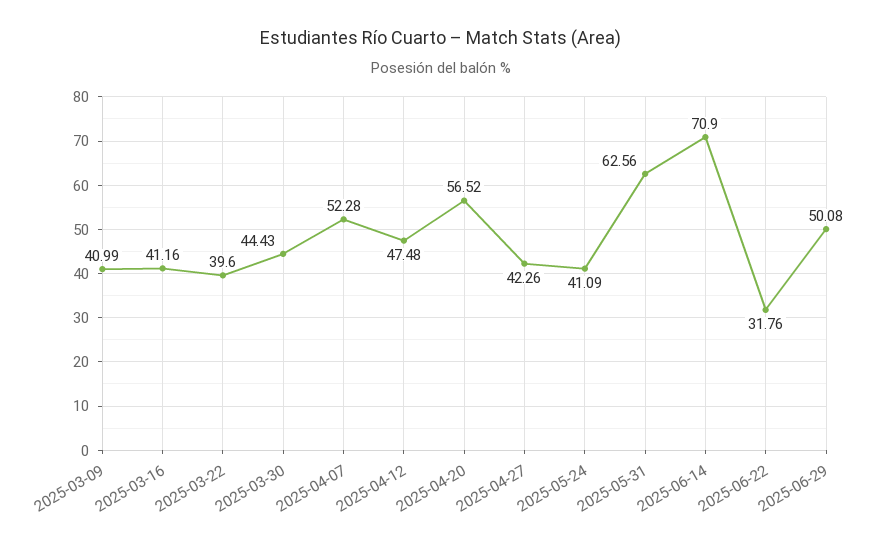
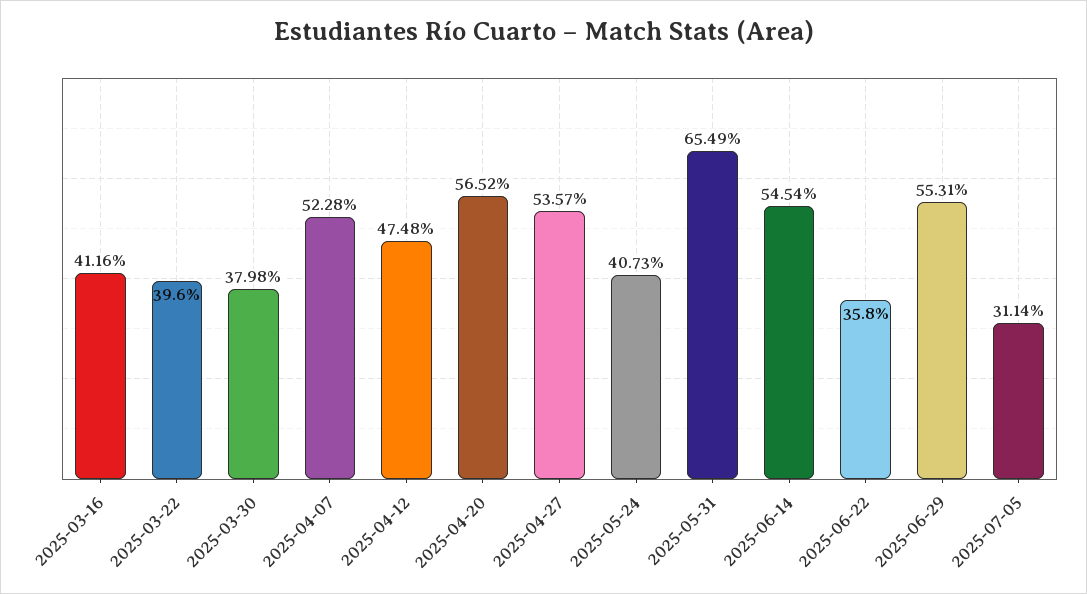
2025-03-09: 40.99 -> none
2025-03-30: 44.43 -> 37.98
2025-04-27: 42.26 -> 53.57
2025-05-24: 41.09 -> 40.73
2025-05-31: 62.56 -> 65.49
2025-06-14: 70.9 -> 54.54
2025-06-22: 31.76 -> 35.8
2025-06-29: 50.08 -> 55.31
2025-07-05: none -> 31.14

